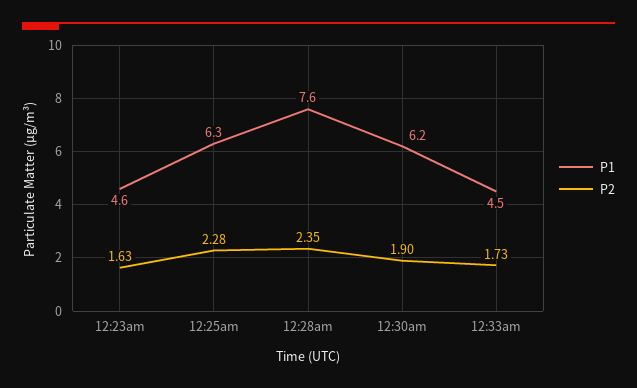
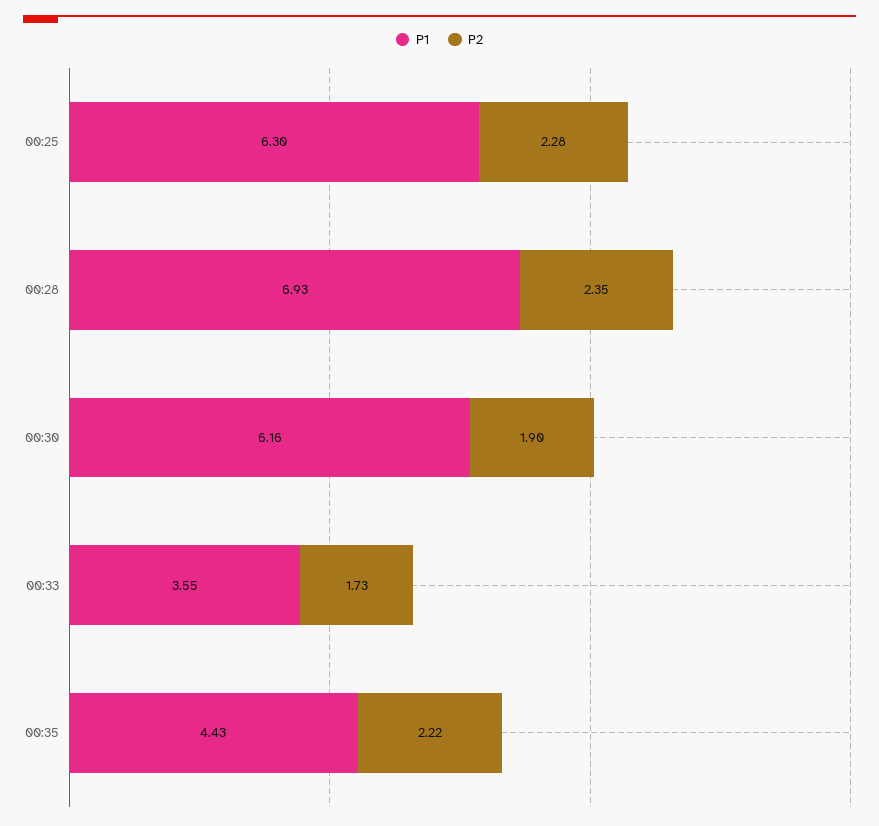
P1, 12:23am: 4.6 -> none
P2, 12:23am: 1.63 -> none
P1, 12:28am: 7.6 -> 6.93
P1, 12:33am: 4.5 -> 3.55
P1, 00:35: none -> 4.43
P2, 00:35: none -> 2.22

